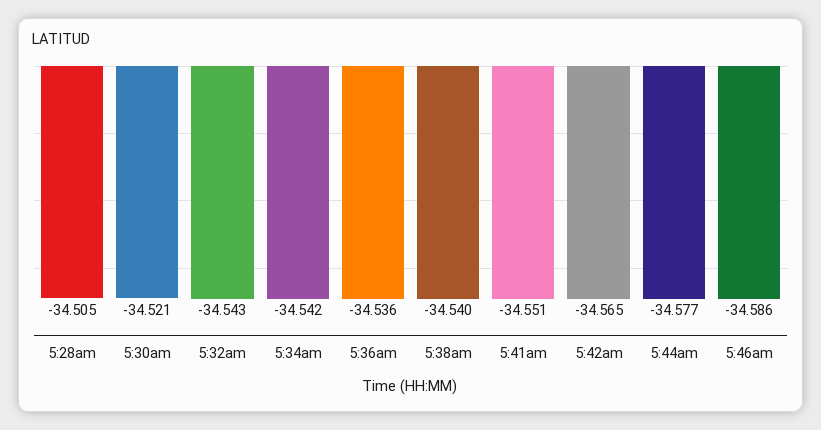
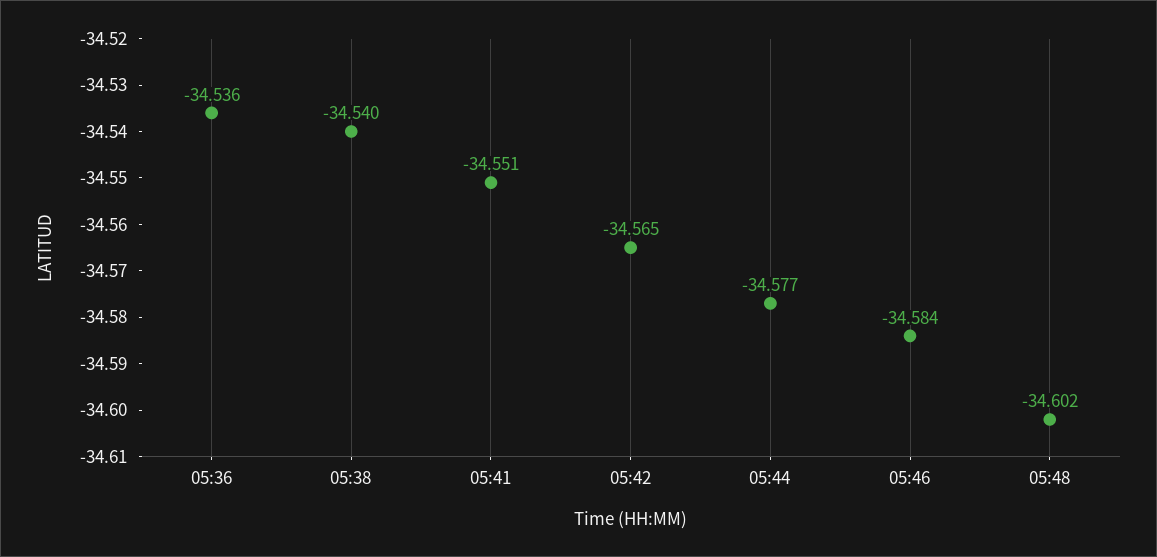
5:28am: -34.505 -> none
5:30am: -34.521 -> none
5:32am: -34.543 -> none
5:34am: -34.542 -> none
5:46am: -34.586 -> -34.584
05:48: none -> -34.602

